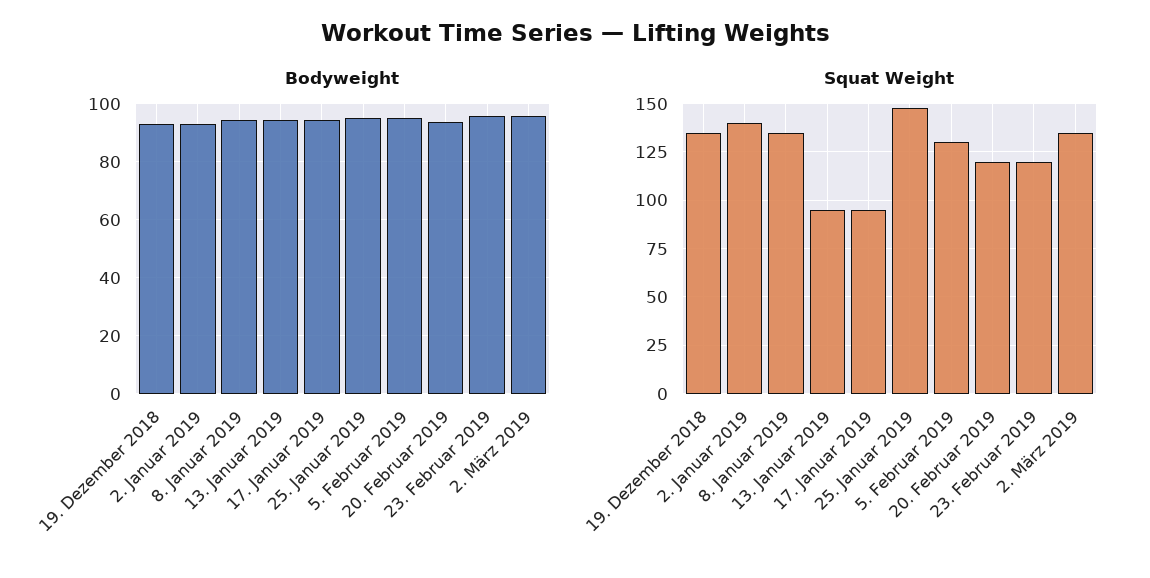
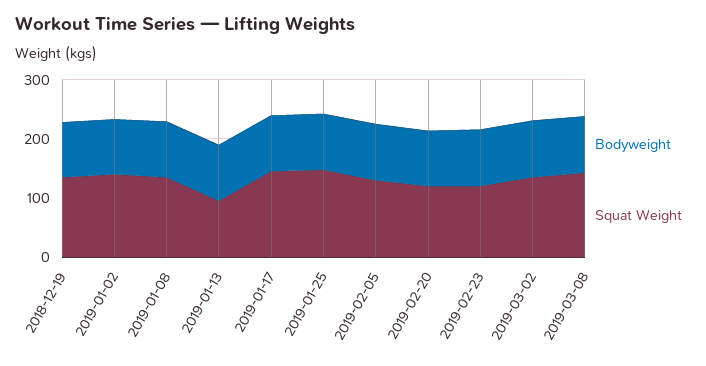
Squat Weight, 17. Januar 2019: 95 -> 140
Bodyweight, 2019-03-08: none -> 100
Squat Weight, 2019-03-08: none -> 140

